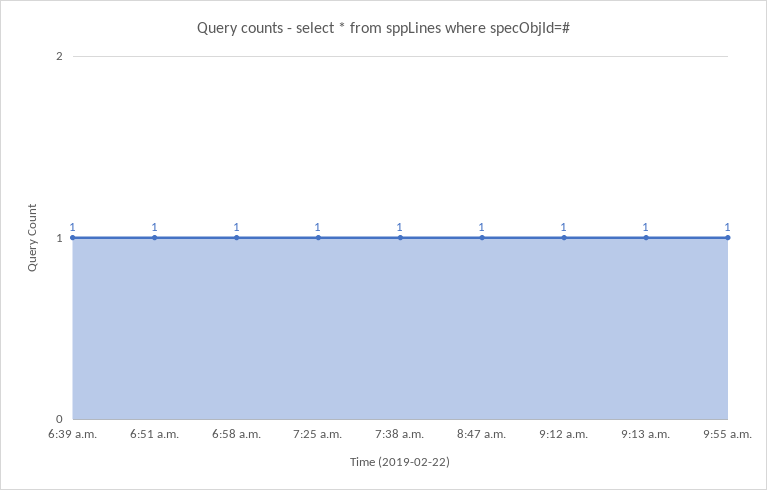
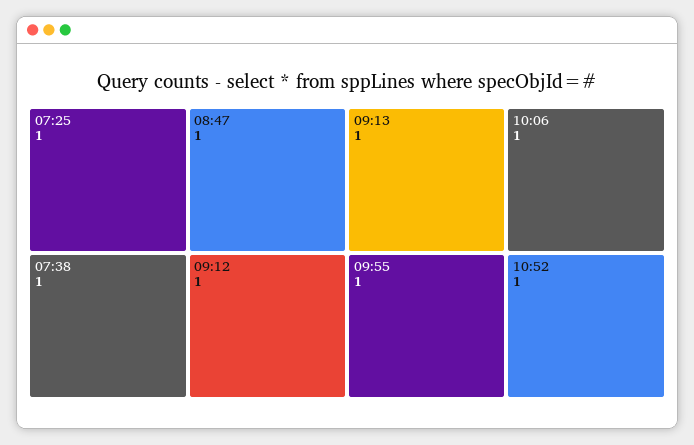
6:39 a.m.: 1 -> none
6:51 a.m.: 1 -> none
6:58 a.m.: 1 -> none
10:06: none -> 1
10:52: none -> 1

